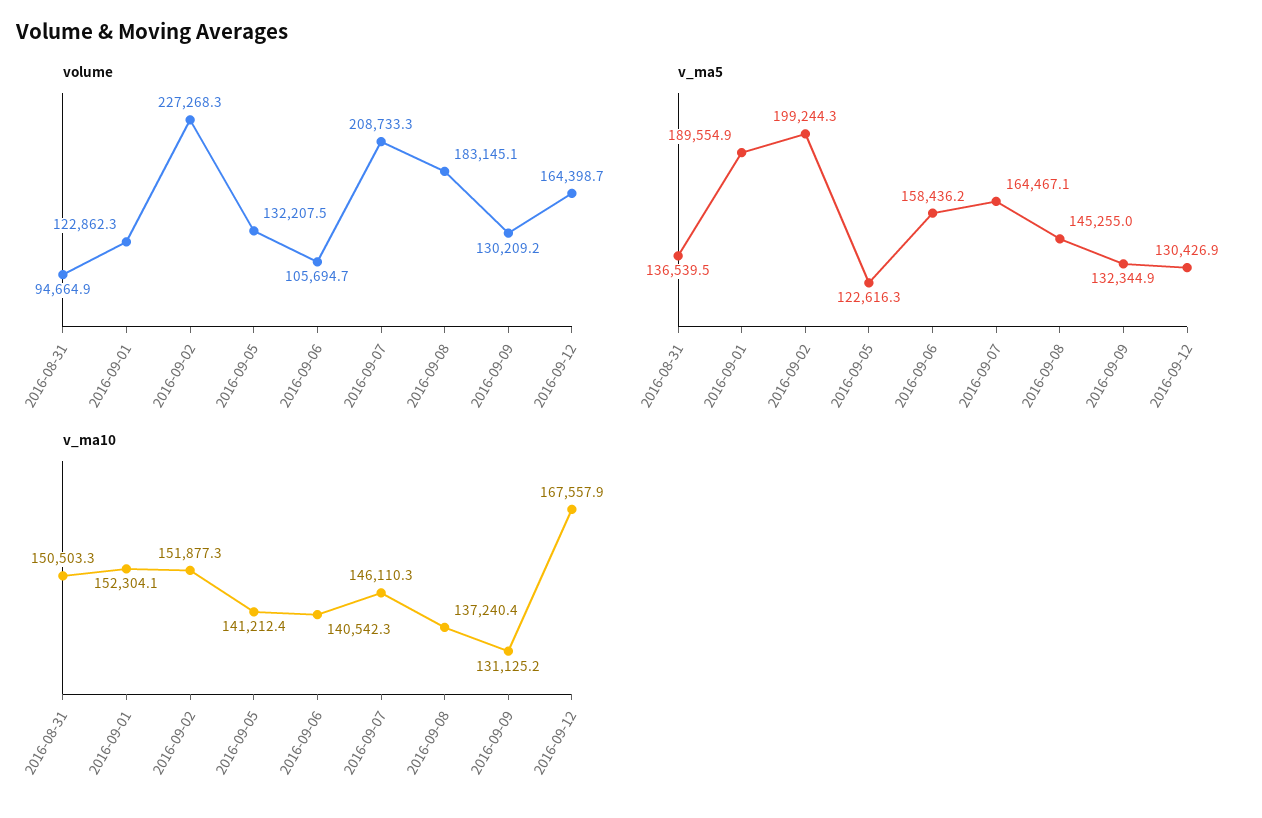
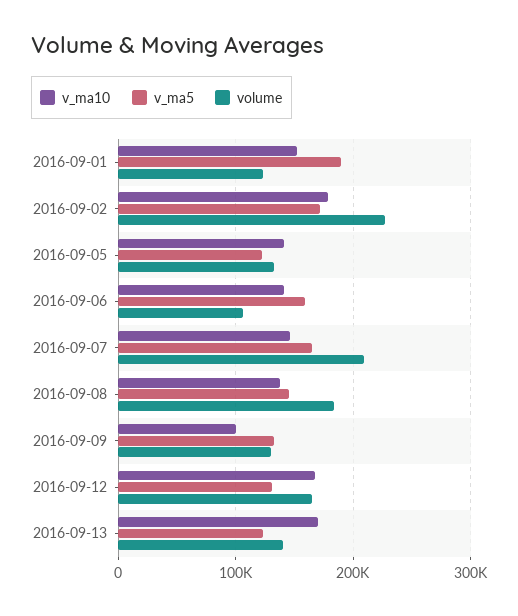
volume, 2016-08-31: 94664.9 -> none
v_ma5, 2016-08-31: 136539.5 -> none
v_ma5, 2016-09-02: 199244.3 -> 170000
v_ma10, 2016-08-31: 150503.3 -> none
v_ma10, 2016-09-02: 151877.3 -> 180000
v_ma10, 2016-09-09: 131125.2 -> 100000
v_ma10, 2016-09-13: none -> 170000
v_ma5, 2016-09-13: none -> 120000
volume, 2016-09-13: none -> 140000

